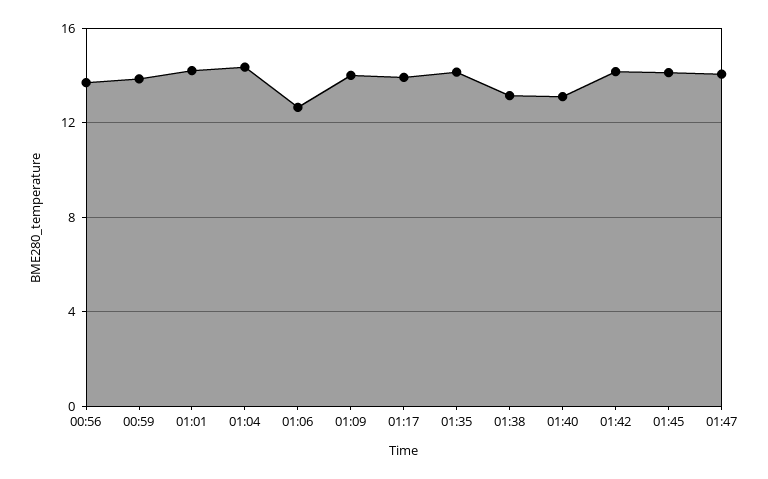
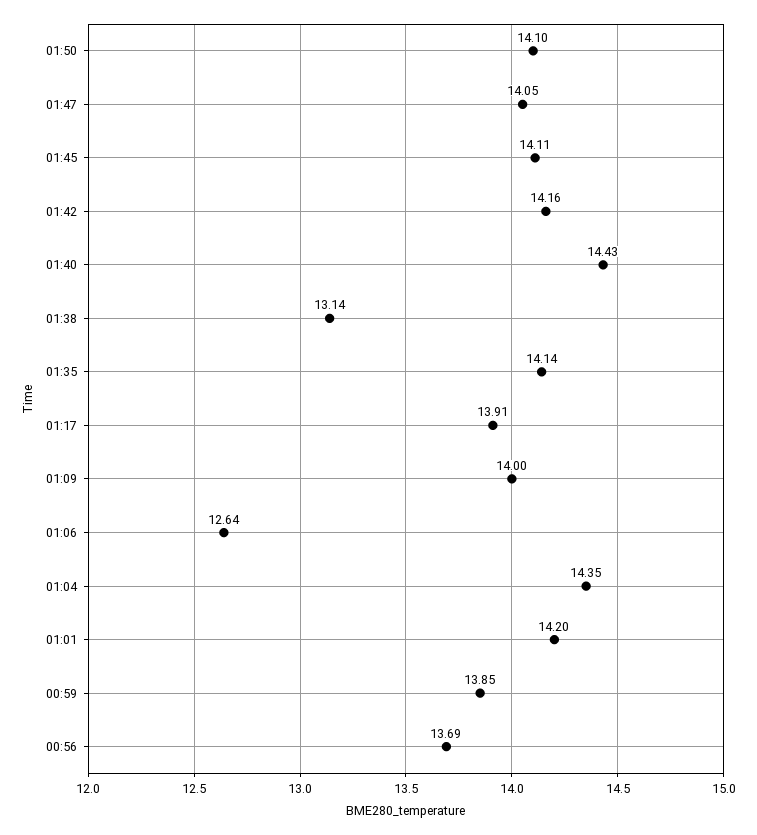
01:40: 13 -> 14.43
01:50: none -> 14.1

